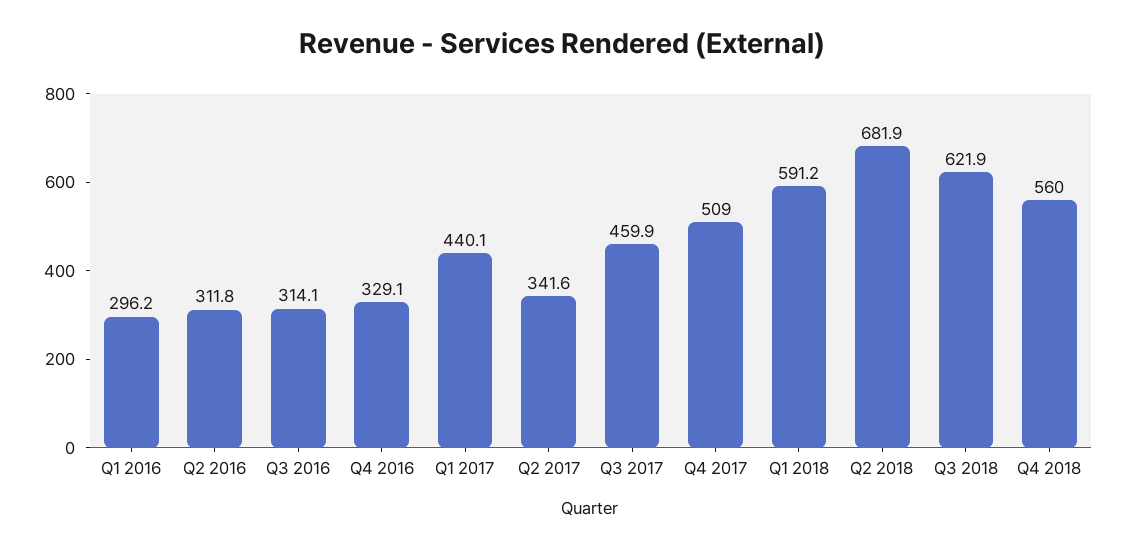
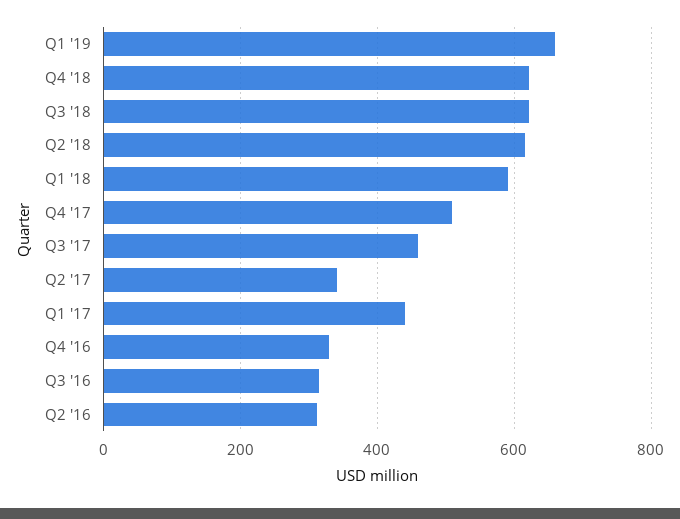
Q1 2016: 296.2 -> none
Q2 2018: 681.9 -> 620
Q4 2018: 560 -> 620
Q1 '19: none -> 660

